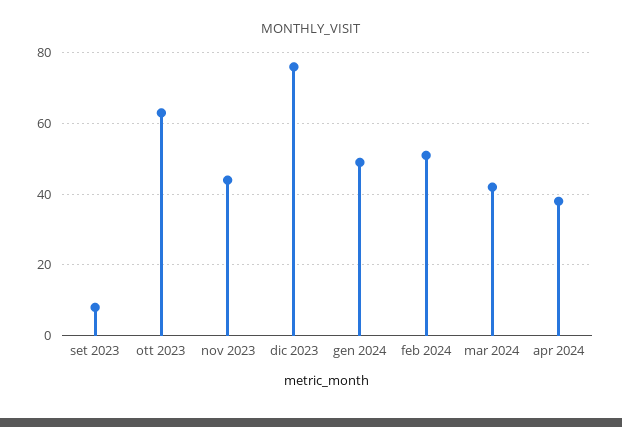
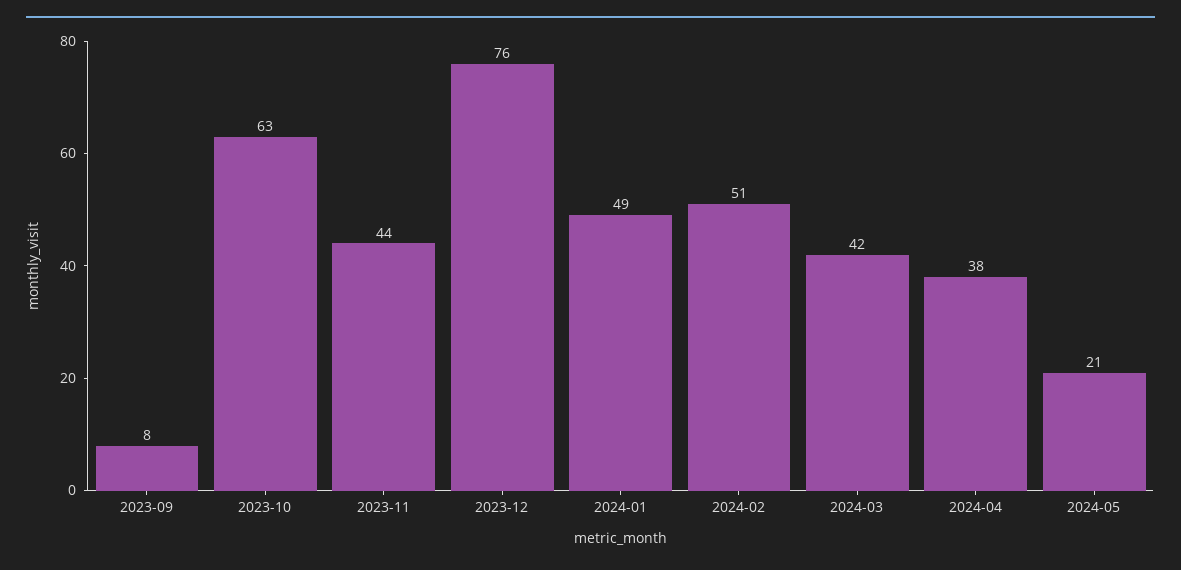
2024-05: none -> 21

